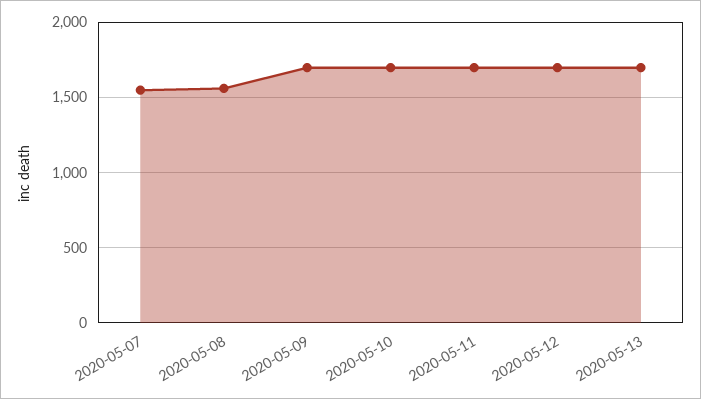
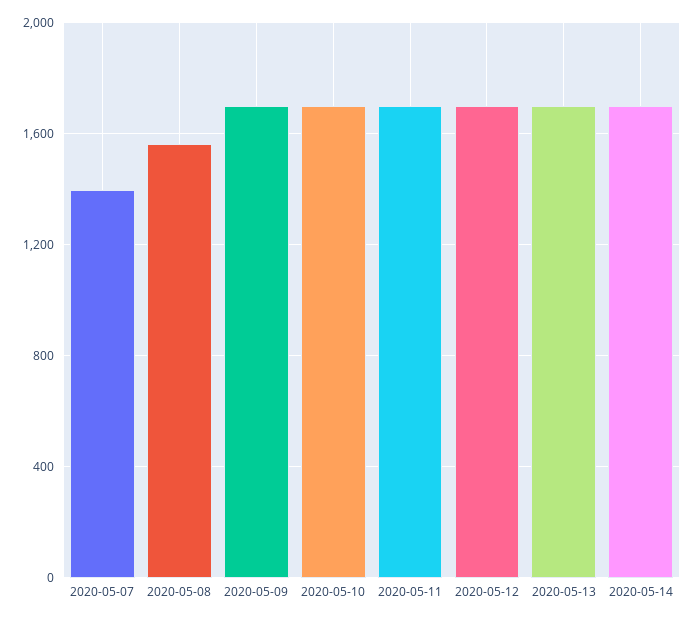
2020-05-07: 1550 -> 1400
2020-05-14: none -> 1700

